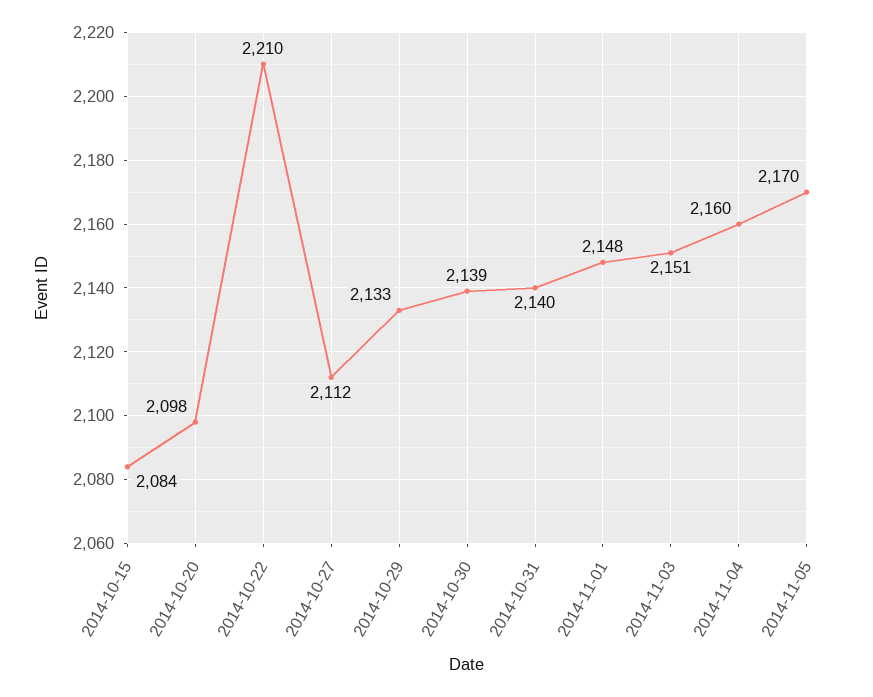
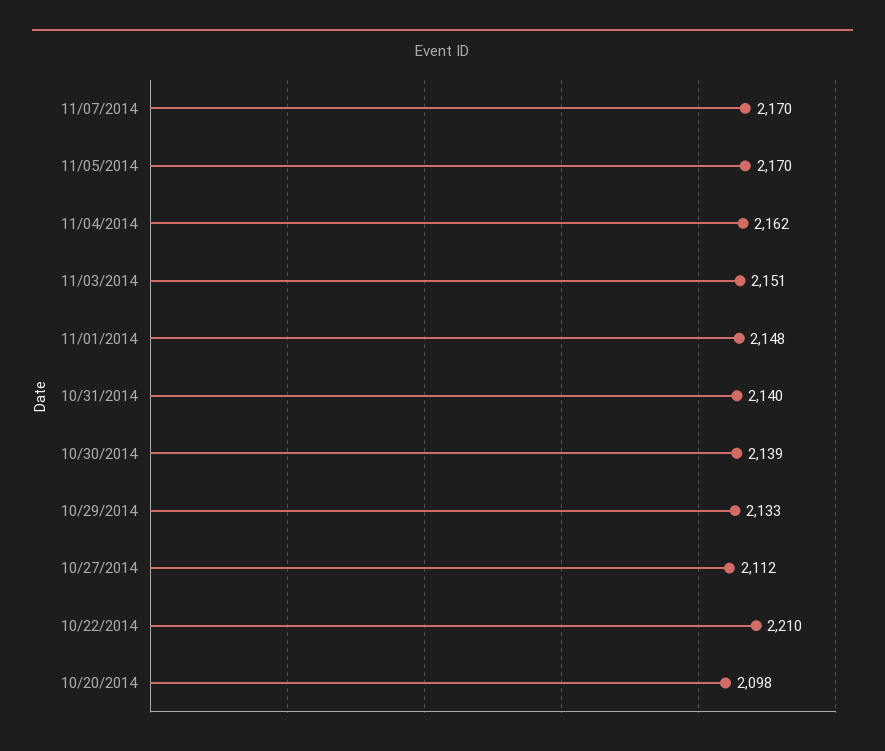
2014-10-15: 2084 -> none
2014-11-04: 2160 -> 2162
11/07/2014: none -> 2170

